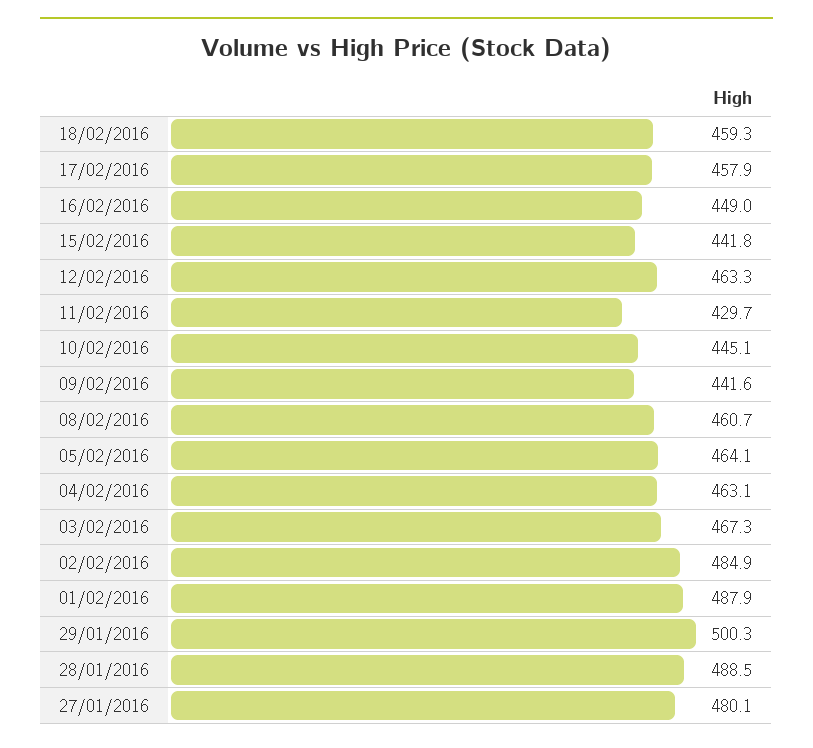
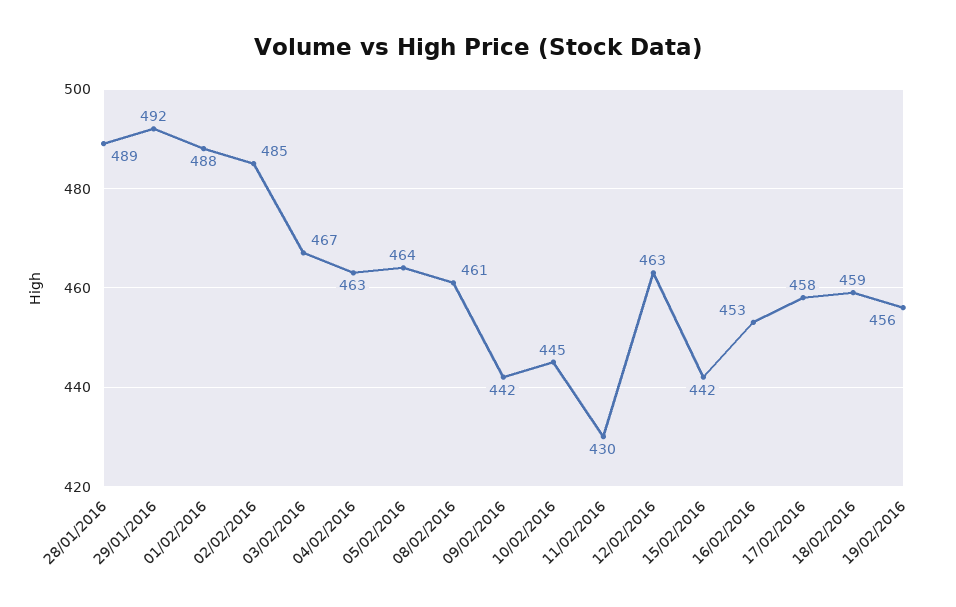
16/02/2016: 449 -> 453
29/01/2016: 500.3 -> 492
27/01/2016: 480.1 -> none
19/02/2016: none -> 456

